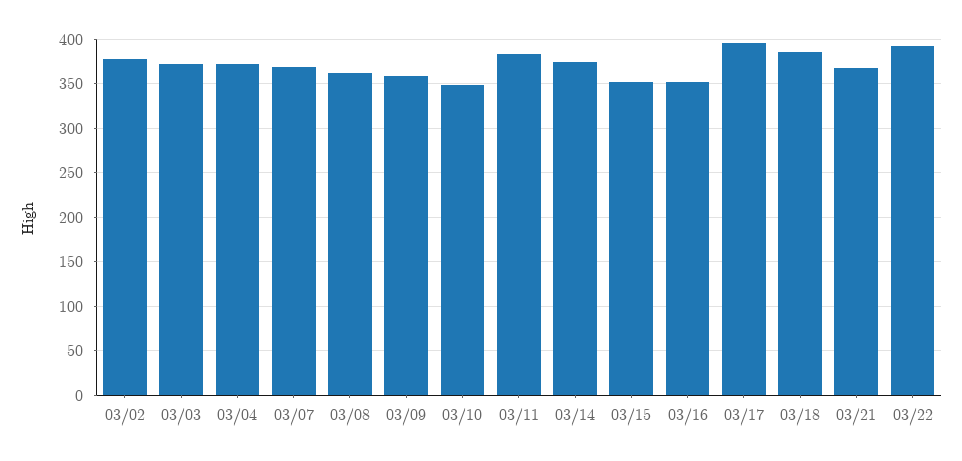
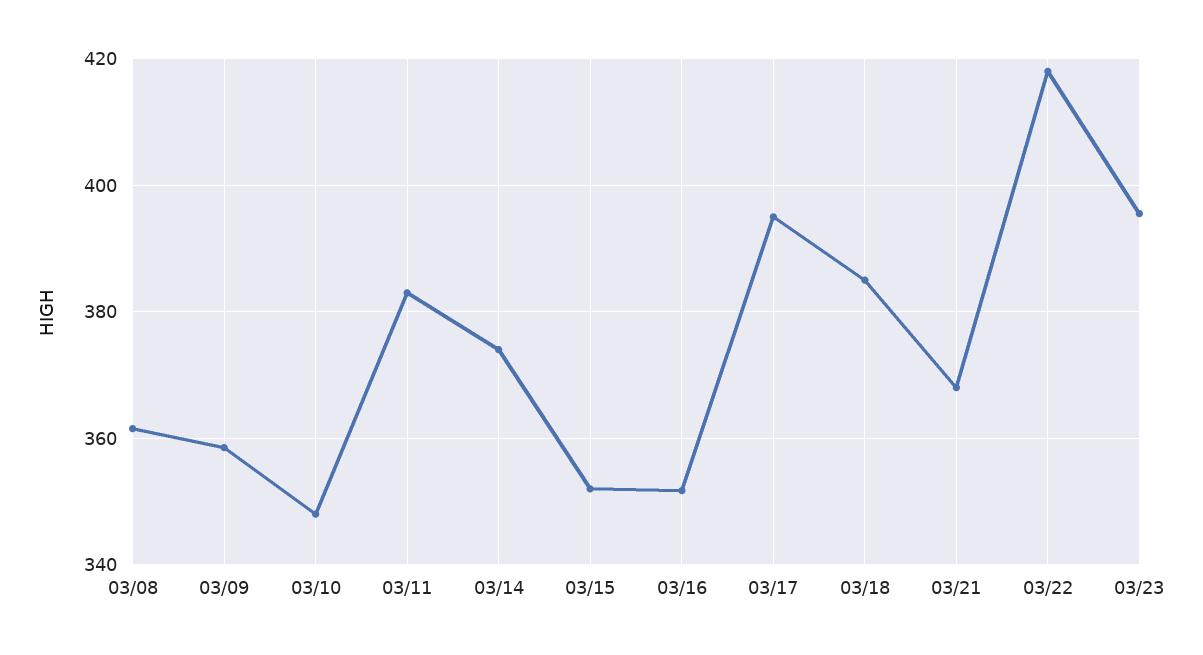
03/02: 380 -> none
03/03: 370 -> none
03/04: 370 -> none
03/07: 370 -> none
03/22: 390 -> 418
03/23: none -> 396

